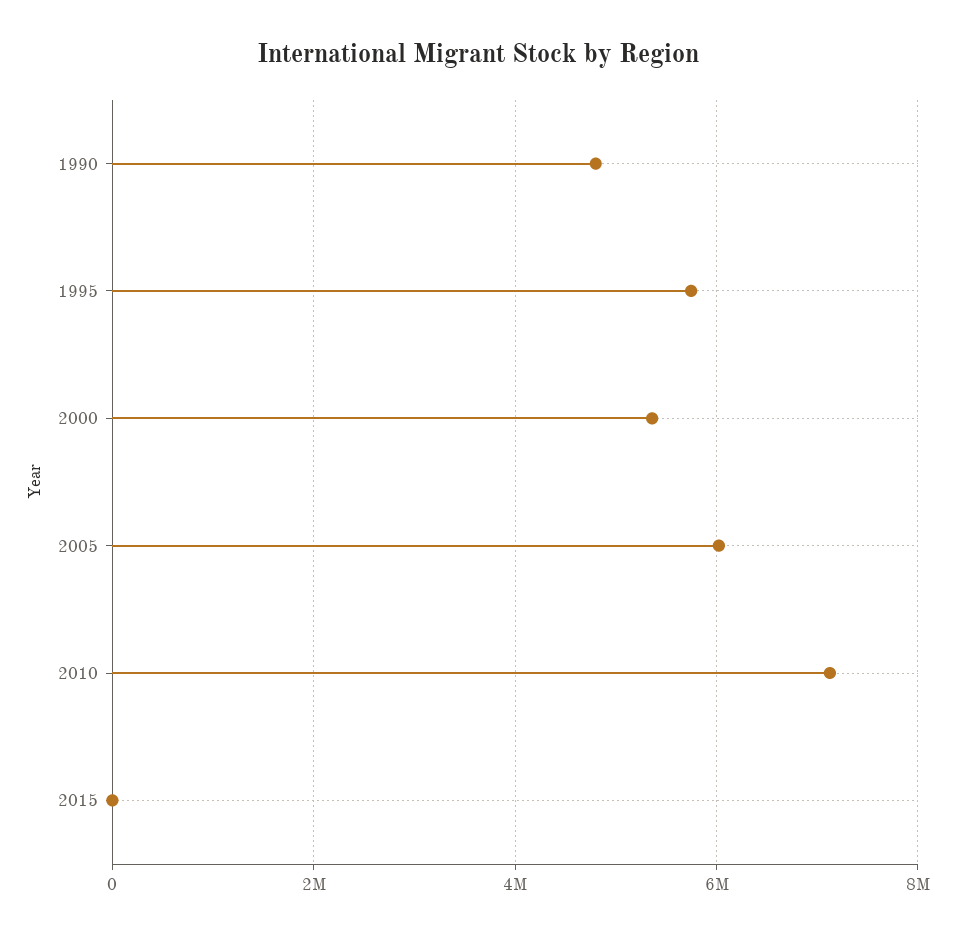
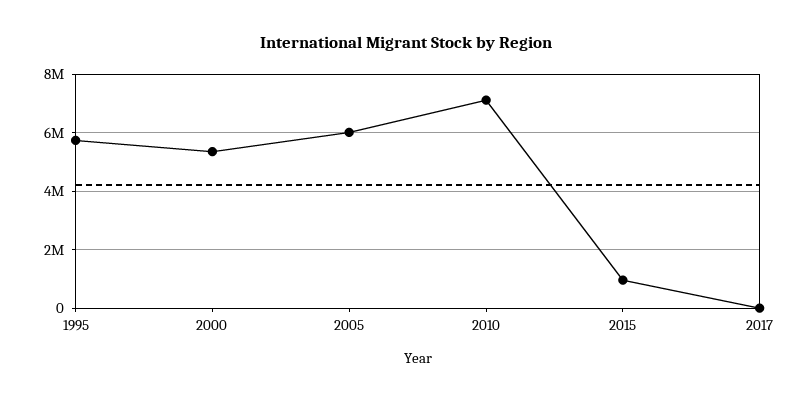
1990: 4800000 -> none
2015: 0 -> 1000000
2017: none -> 0

